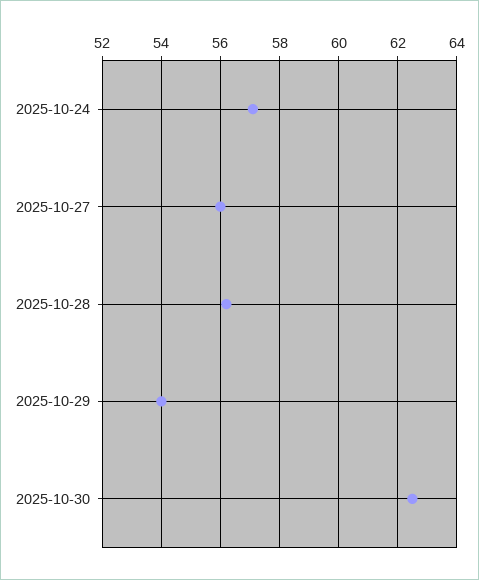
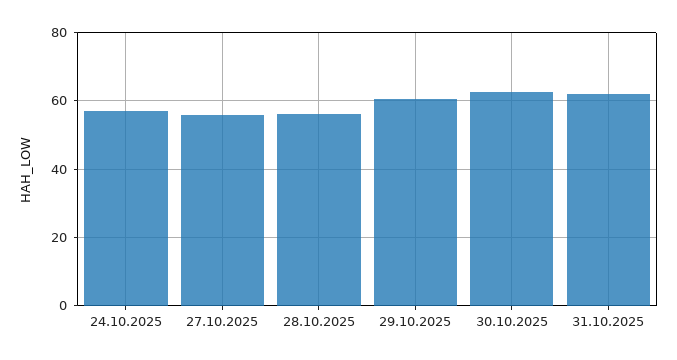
2025-10-29: 54 -> 60
31.10.2025: none -> 62

